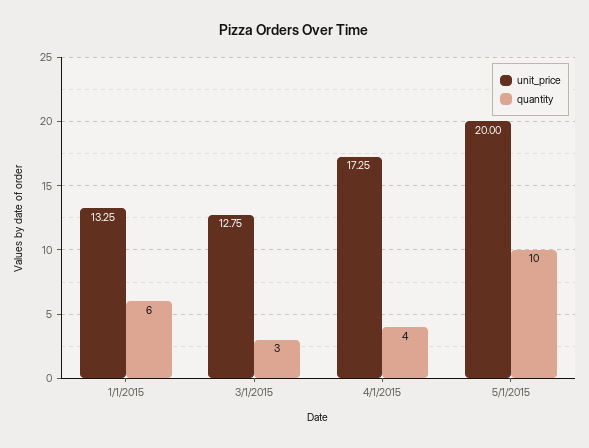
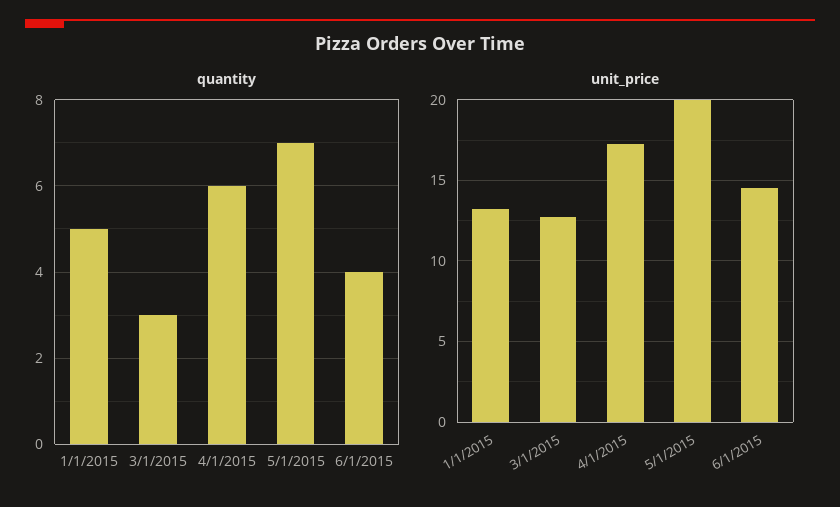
quantity, 1/1/2015: 6 -> 5
quantity, 4/1/2015: 4 -> 6
quantity, 5/1/2015: 10 -> 7
quantity, 6/1/2015: none -> 4
unit_price, 6/1/2015: none -> 14.5

